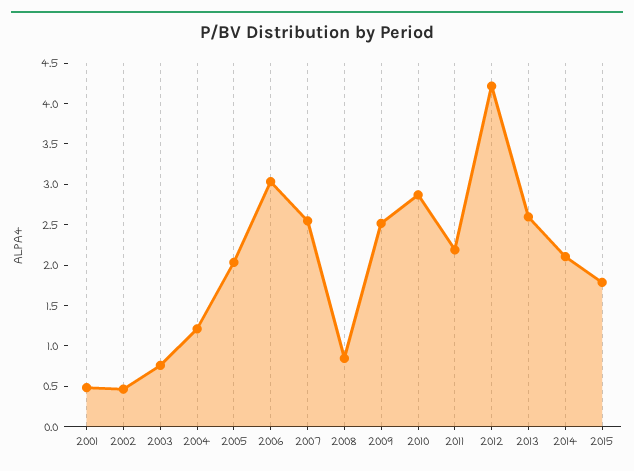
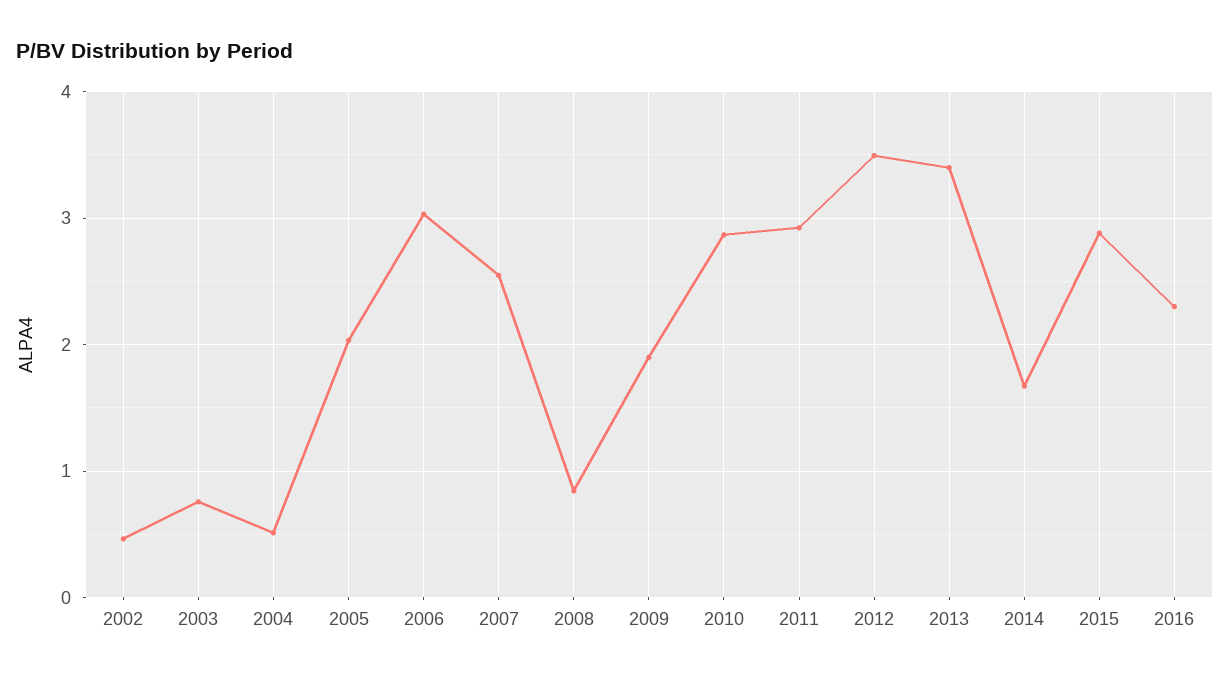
2001: 0.5 -> none
2004: 1.2 -> 0.5
2009: 2.5 -> 1.9
2011: 2.2 -> 2.9
2012: 4.2 -> 3.5
2013: 2.6 -> 3.4
2014: 2.1 -> 1.7
2015: 1.8 -> 2.9
2016: none -> 2.3

